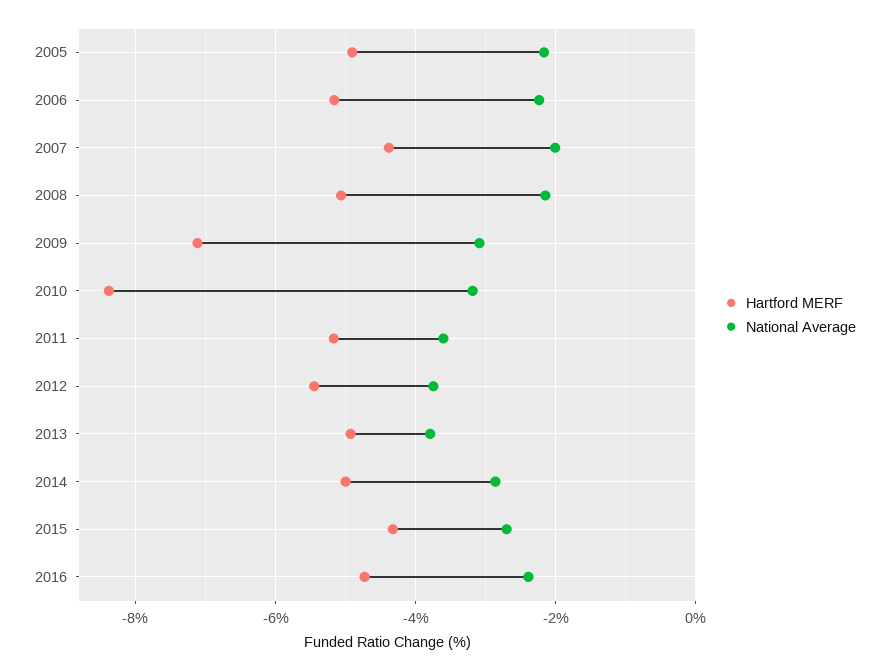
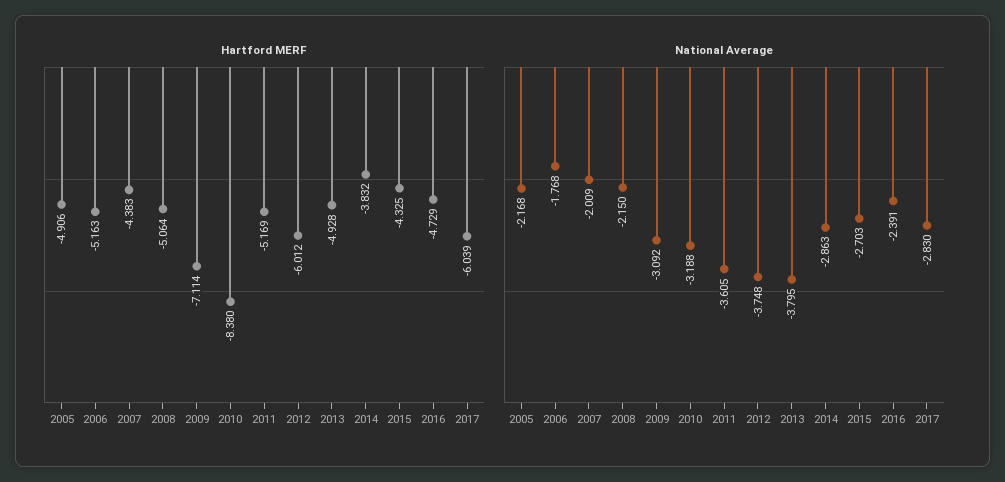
National Average, 2006: -2.2 -> -1.768
Hartford MERF, 2012: -5.4 -> -6.012
Hartford MERF, 2014: -5 -> -3.832
Hartford MERF, 2017: none -> -6.039
National Average, 2017: none -> -2.83

